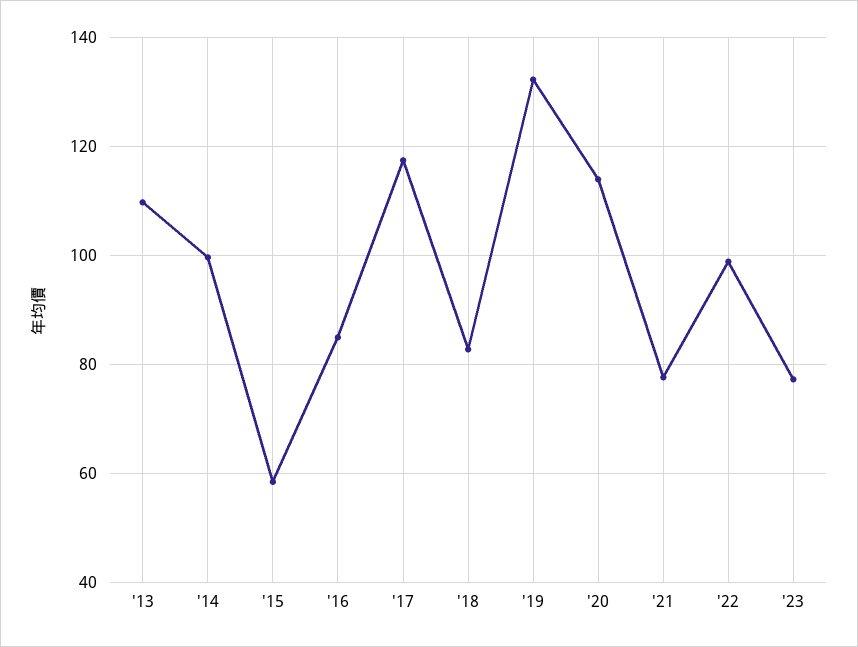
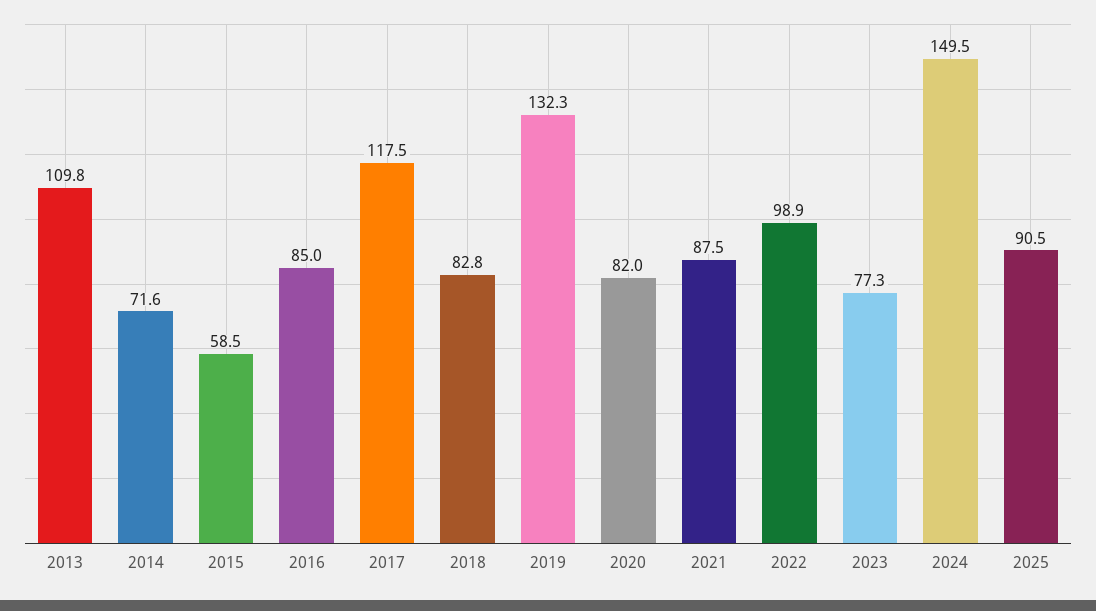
'14: 100 -> 71.6
'20: 114 -> 82
'21: 78 -> 87.5
2024: none -> 149.5
2025: none -> 90.5

